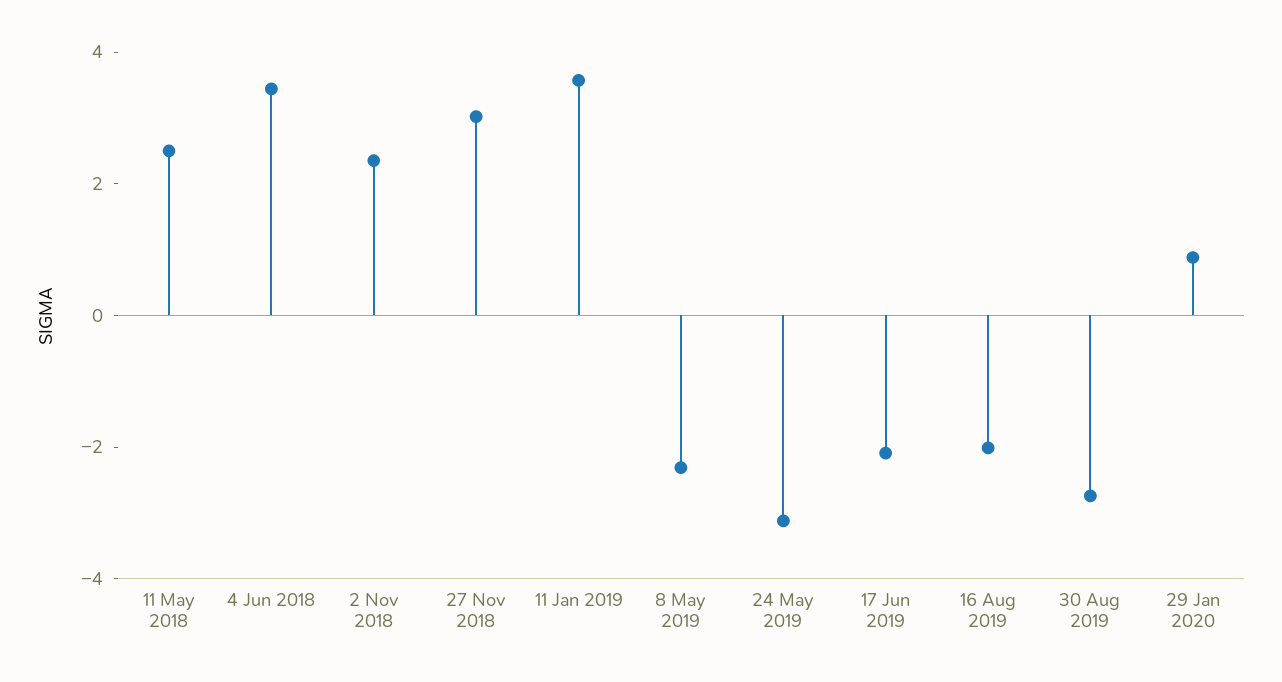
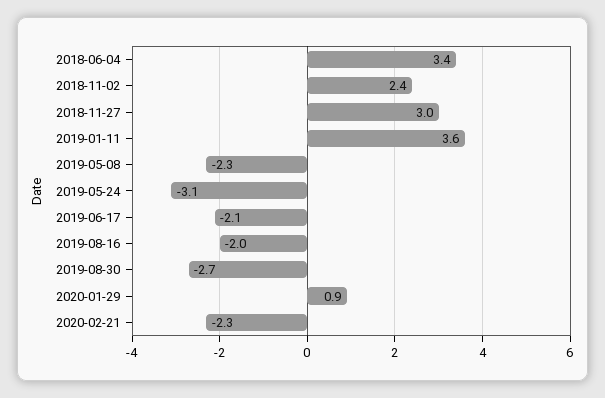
11 May 2018: 2.5 -> none
2020-02-21: none -> -2.3

